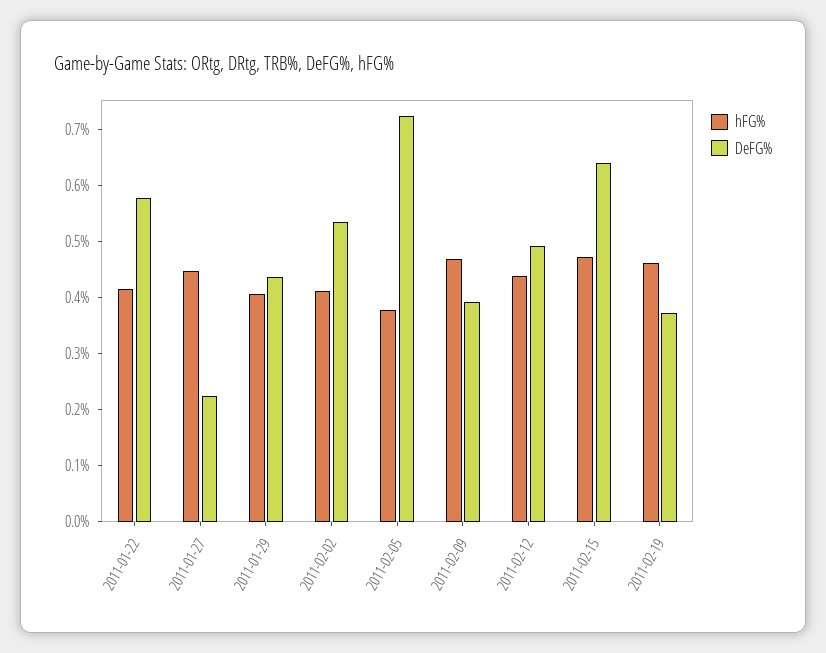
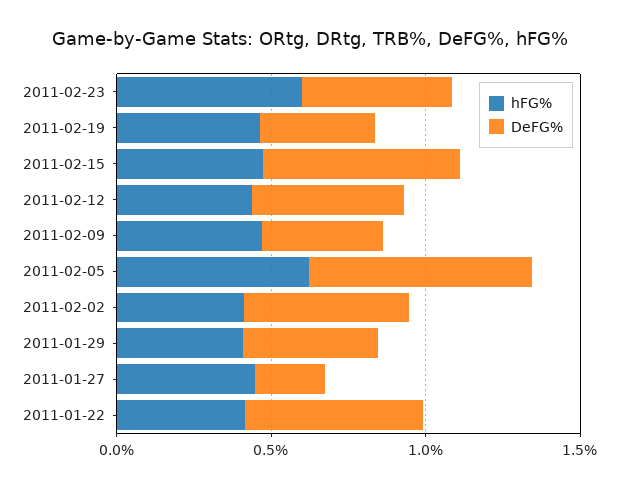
hFG%, 2011-02-05: 0.38 -> 0.6
hFG%, 2011-02-23: none -> 0.6
DeFG%, 2011-02-23: none -> 0.5

